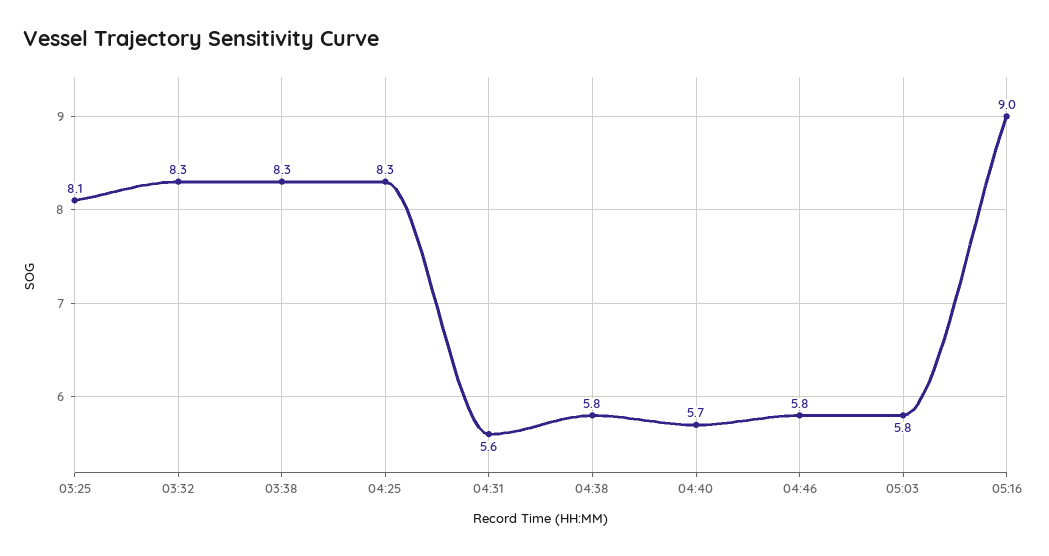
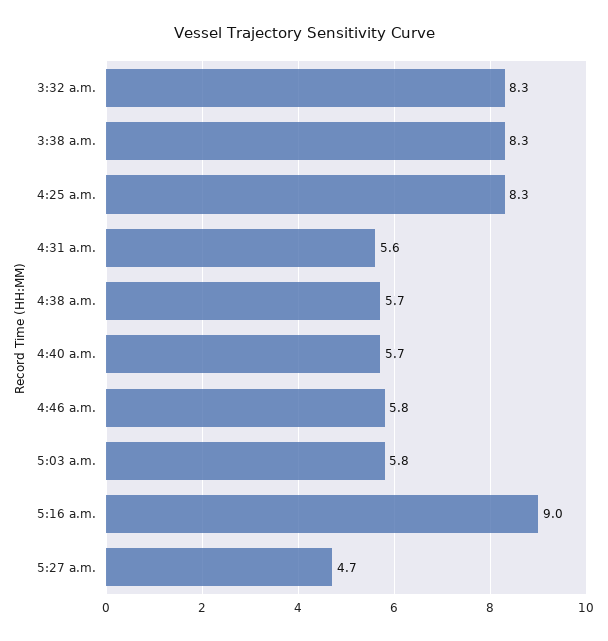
03:25: 8.1 -> none
04:38: 5.8 -> 5.7
5:27 a.m.: none -> 4.7

